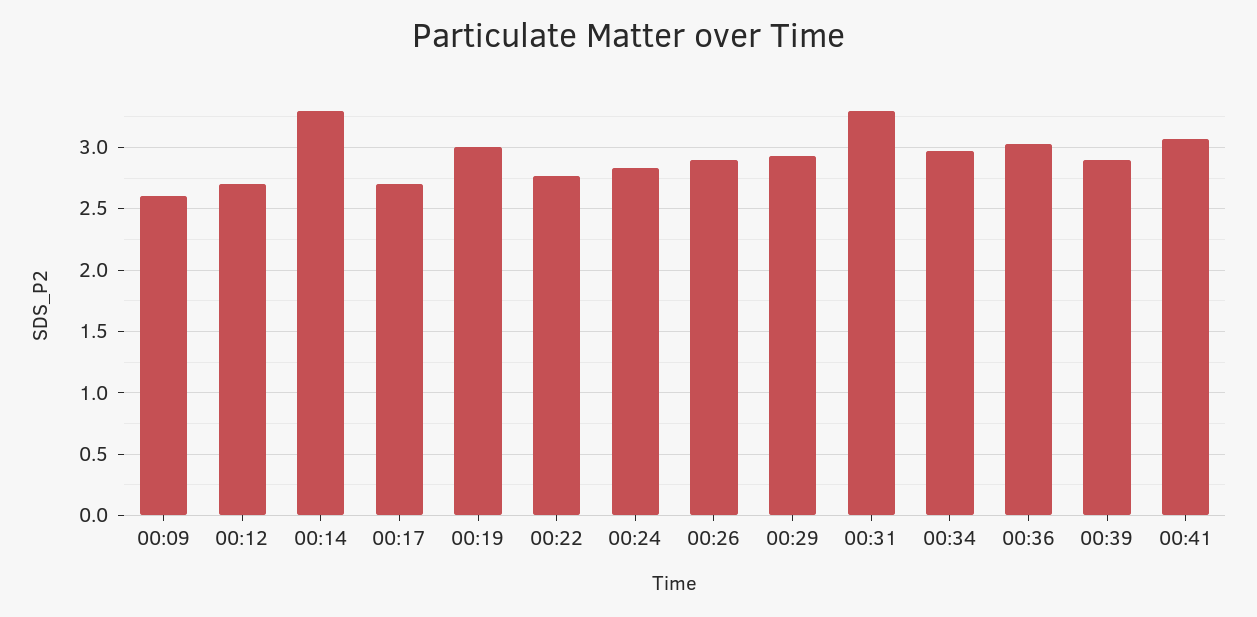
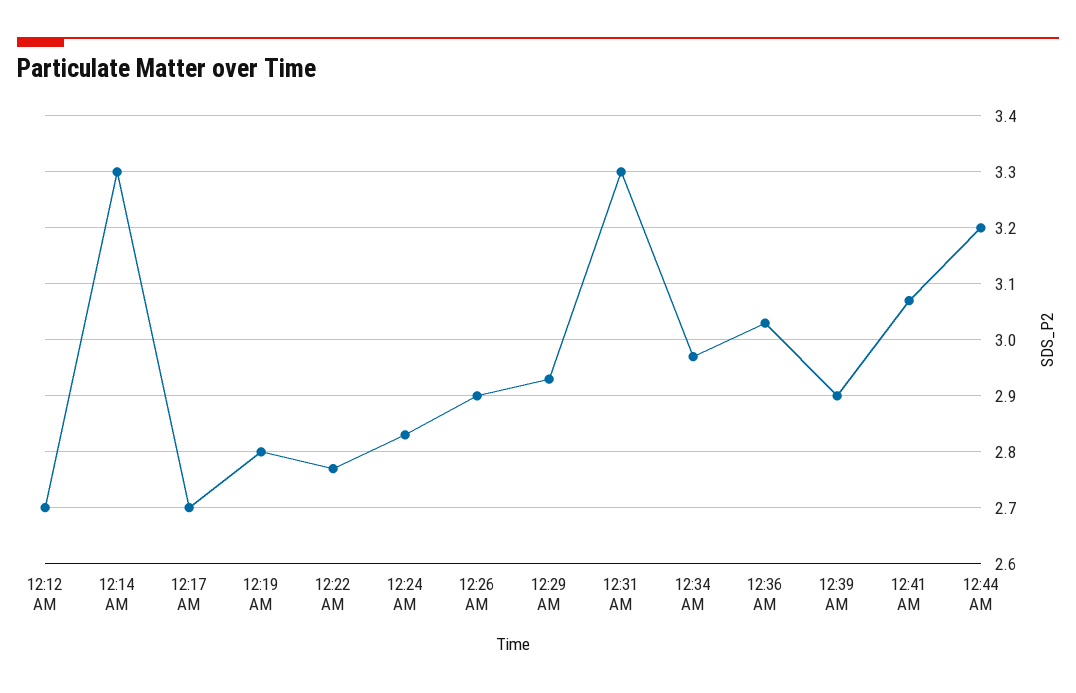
00:09: 2.6 -> none
00:19: 3 -> 2.8
12:44 AM: none -> 3.2

